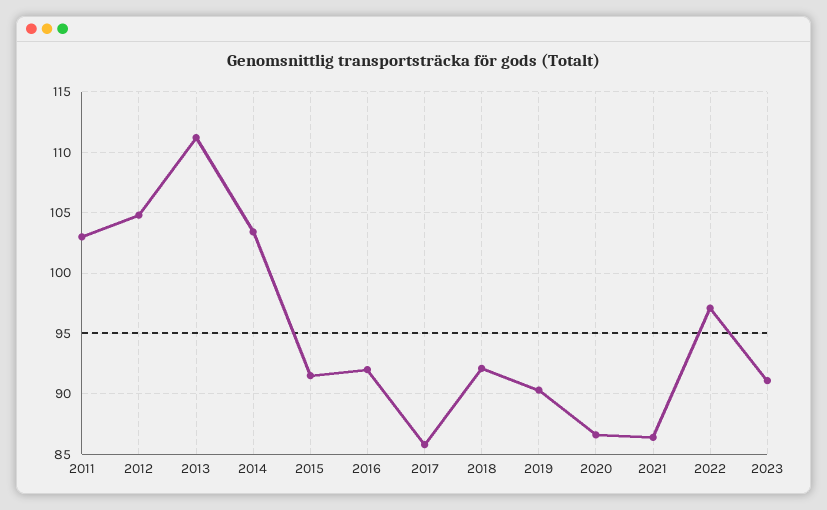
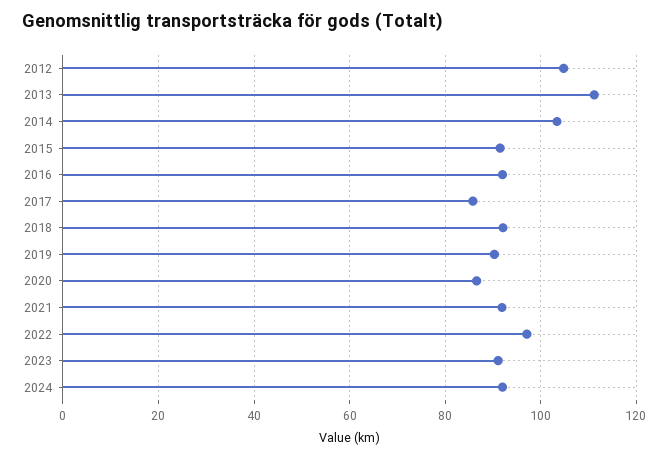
2011: 103 -> none
2021: 86.5 -> 92
2024: none -> 92

